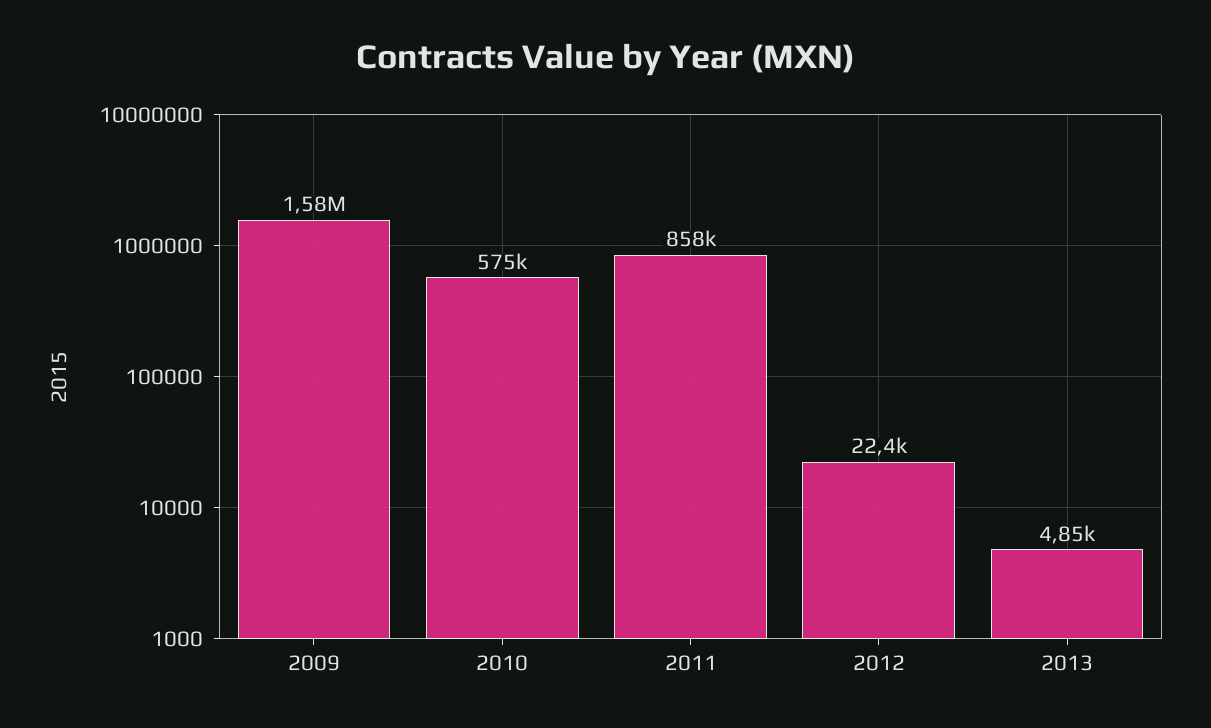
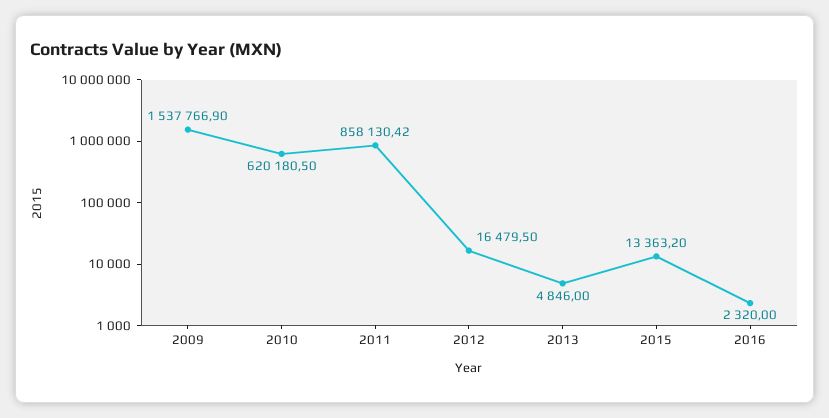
2009: 1580000 -> 1537766.9
2010: 575000 -> 620180.5
2012: 22400 -> 16479.5
2015: none -> 13363.2
2016: none -> 2320

